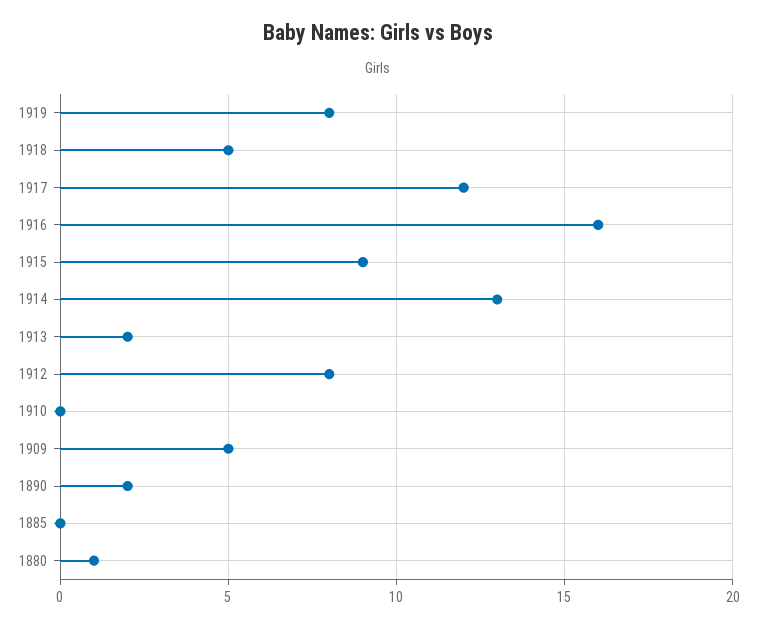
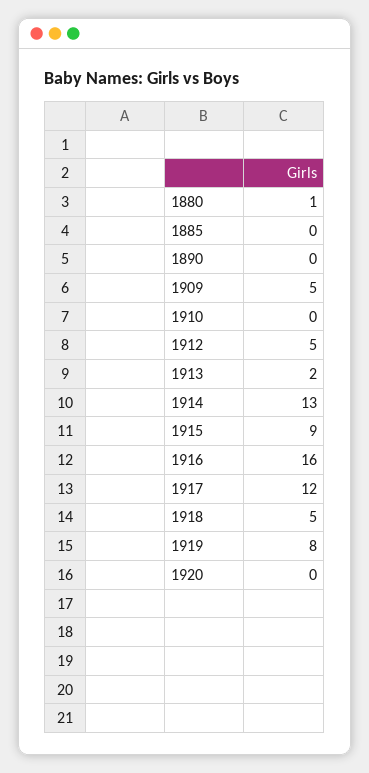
1912: 8 -> 5
1890: 2 -> 0
1920: none -> 0

